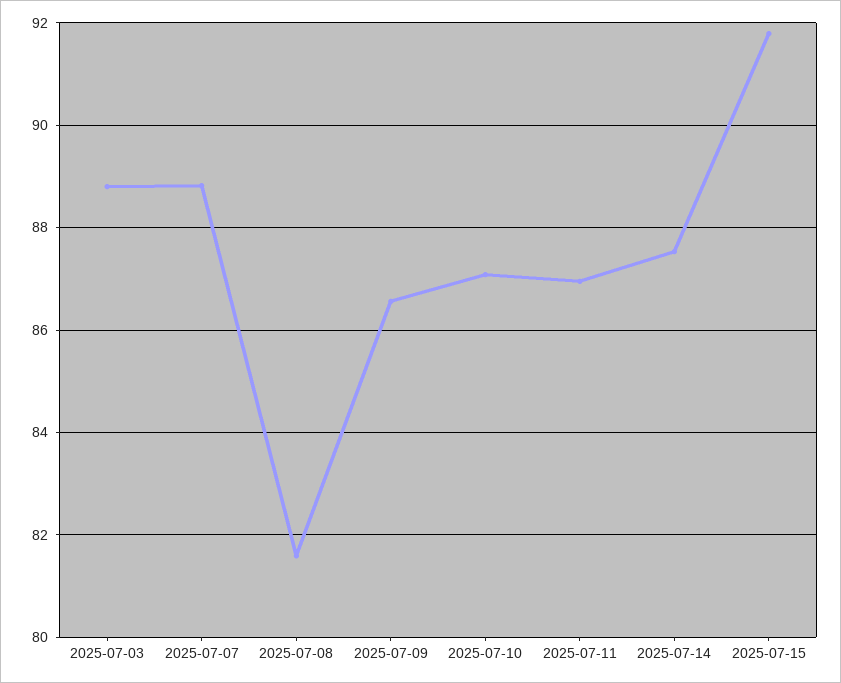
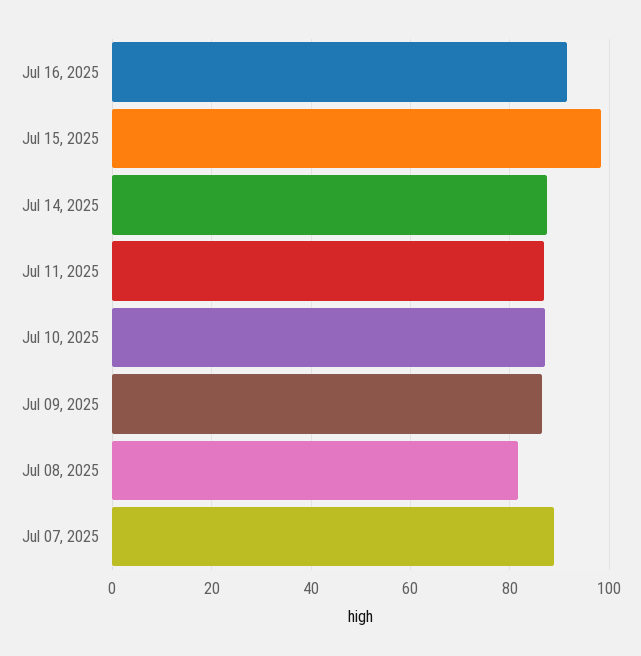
2025-07-03: 88.8 -> none
2025-07-15: 91.8 -> 98
Jul 16, 2025: none -> 92

